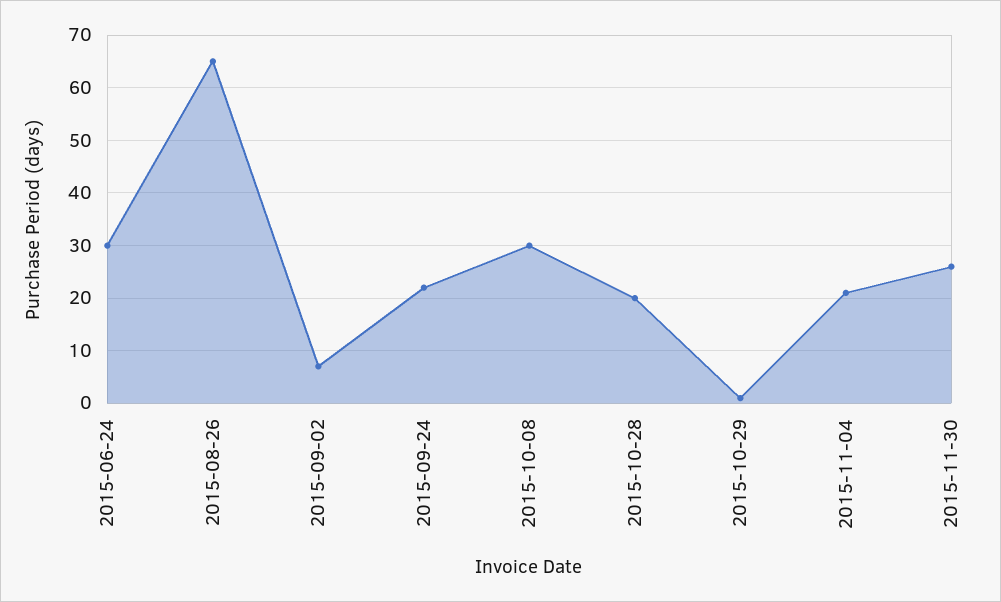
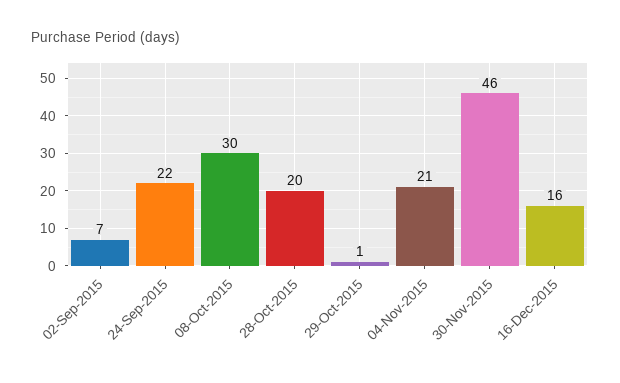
2015-06-24: 30 -> none
2015-08-26: 65 -> none
2015-11-30: 25 -> 46
16-Dec-2015: none -> 16

